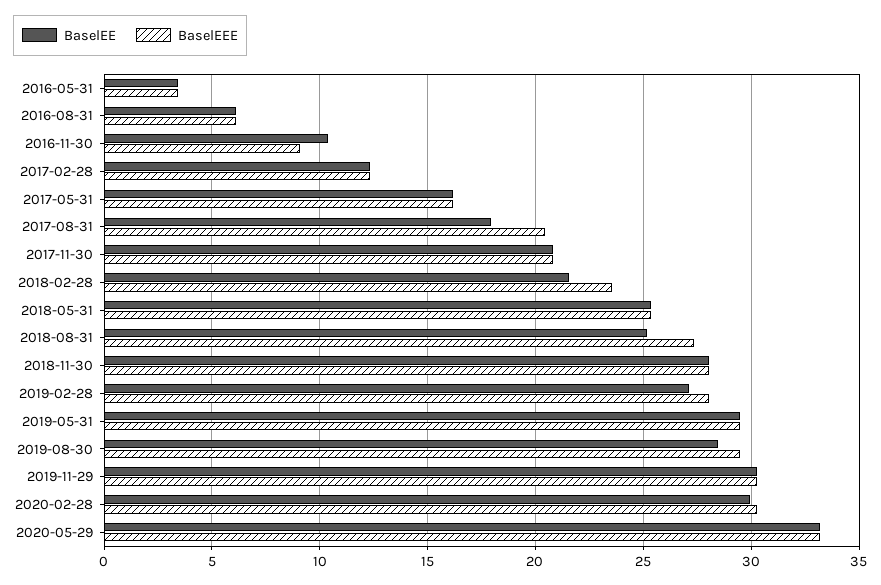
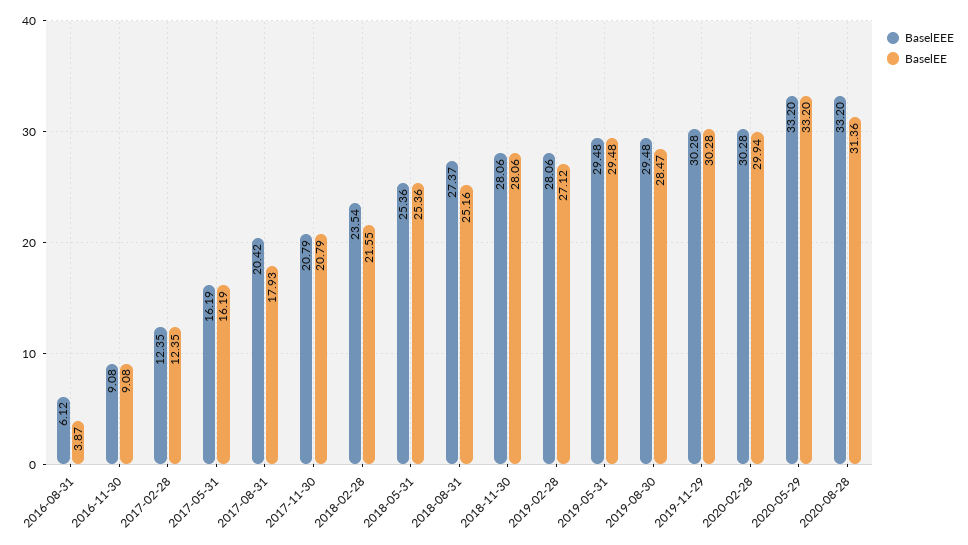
BaselEE, 2016-05-31: 3.5 -> none
BaselEEE, 2016-05-31: 3.5 -> none
BaselEE, 2016-08-31: 6 -> 3.87
BaselEE, 2016-11-30: 10.5 -> 9.08
BaselEEE, 2020-08-28: none -> 33.2
BaselEE, 2020-08-28: none -> 31.36

